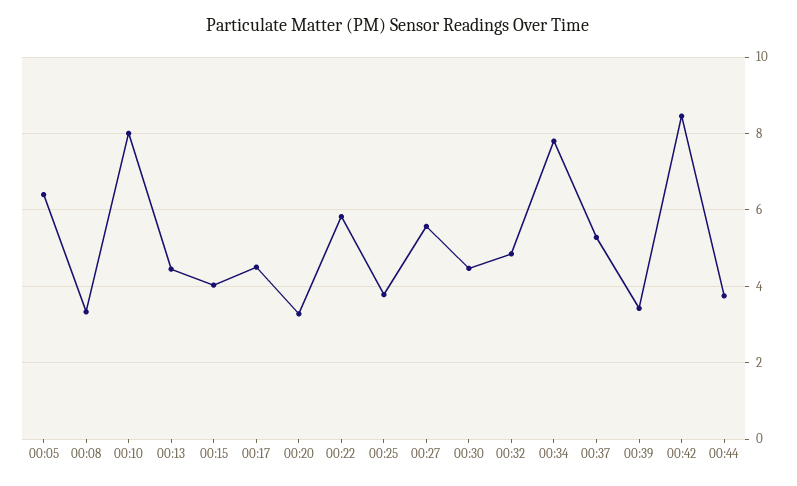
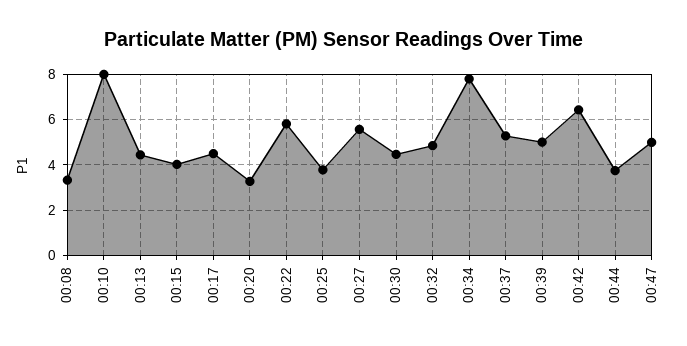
00:05: 6.4 -> none
00:39: 3.4 -> 5
00:42: 8.4 -> 6.5
00:47: none -> 5

